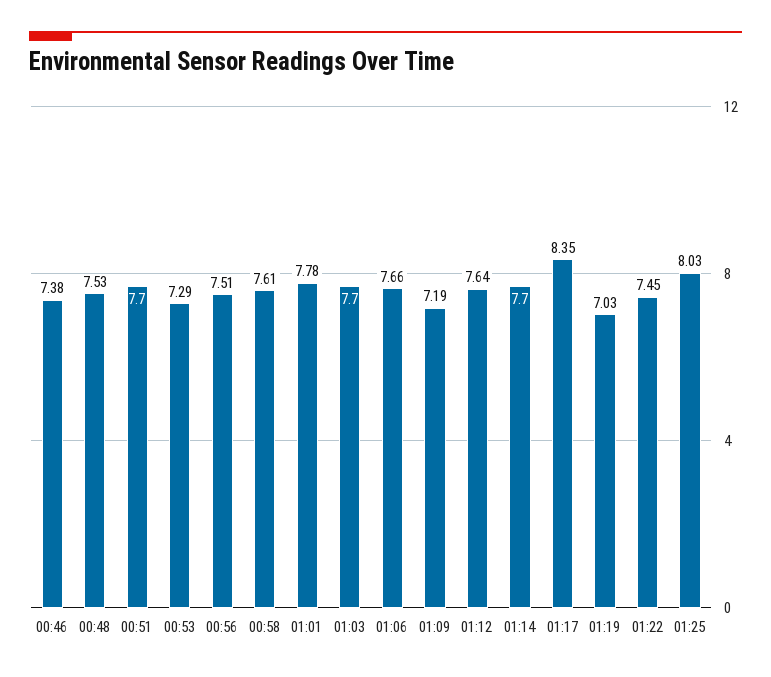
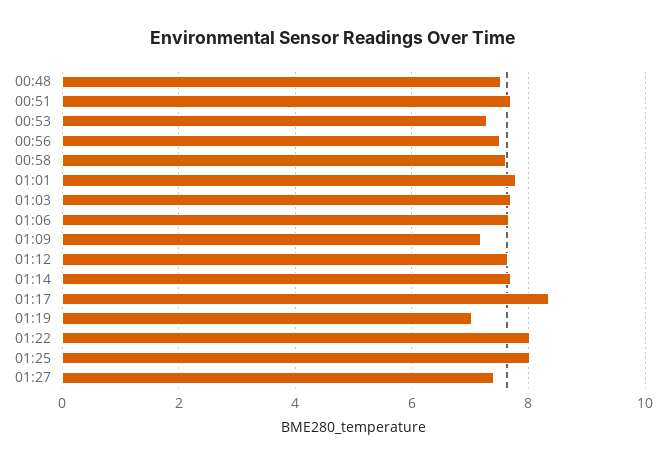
00:46: 7.38 -> none
01:22: 7.45 -> 8
01:27: none -> 7.4

